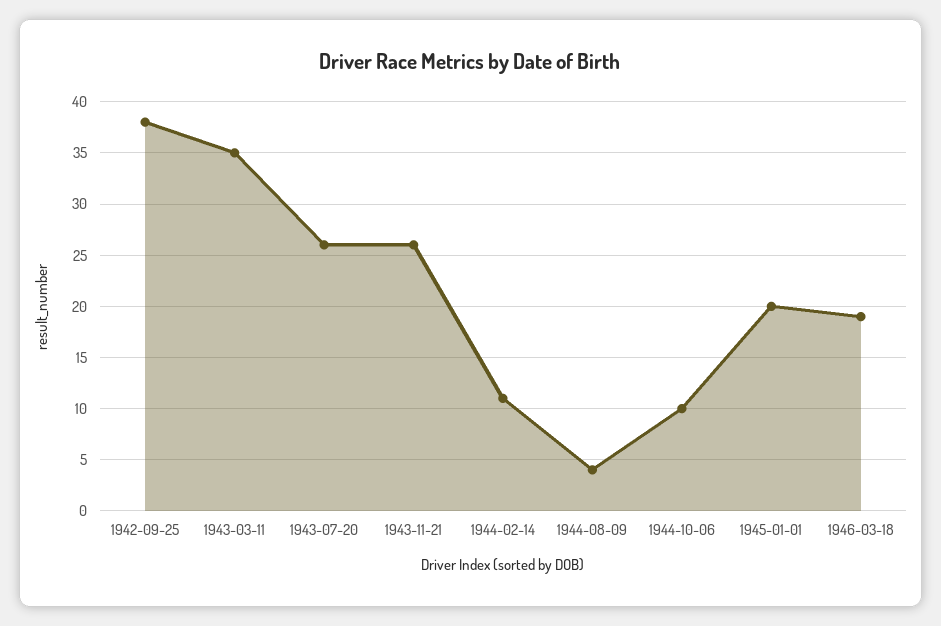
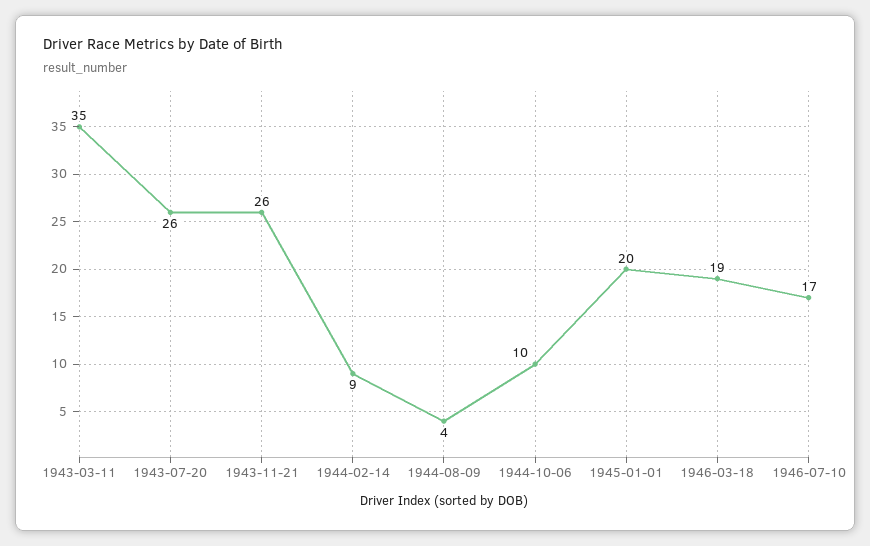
1942-09-25: 38 -> none
1944-02-14: 11 -> 9
1946-07-10: none -> 17

